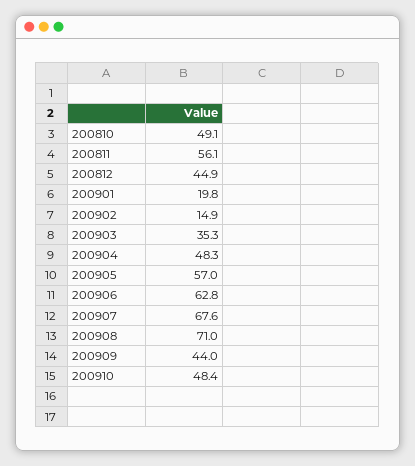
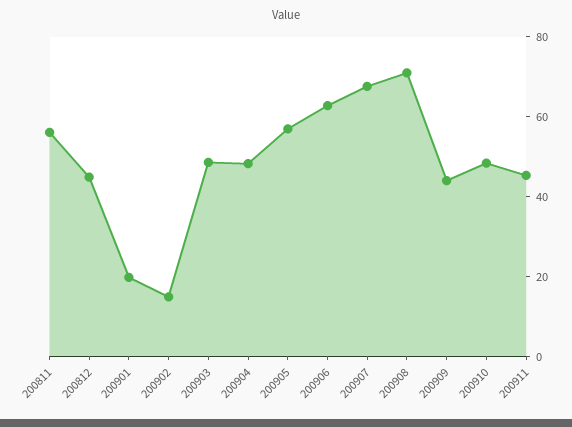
200810: 49.1 -> none
200903: 35.3 -> 50
200911: none -> 45

